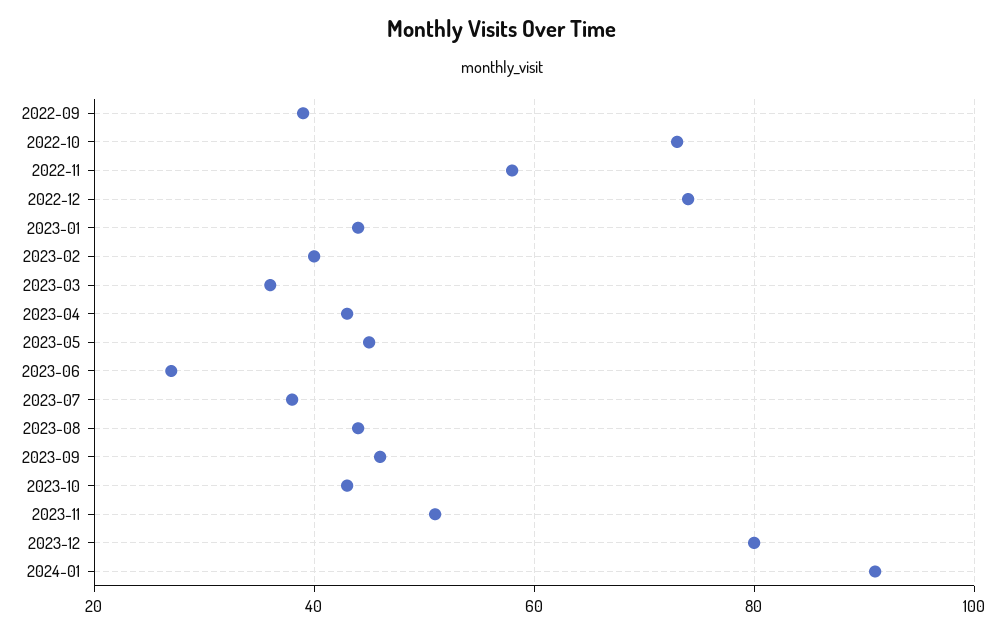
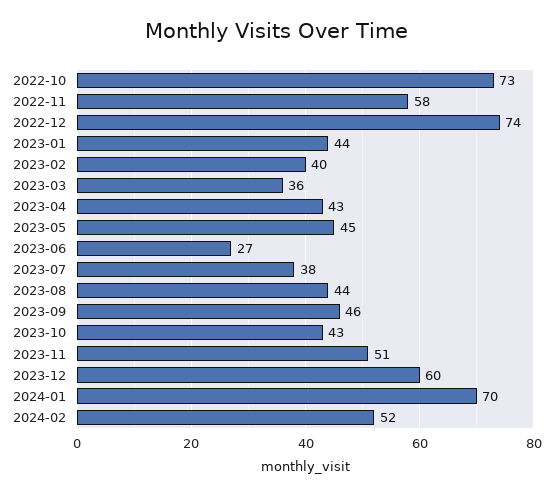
2022-09: 40 -> none
2023-12: 80 -> 60
2024-01: 90 -> 70
2024-02: none -> 52

